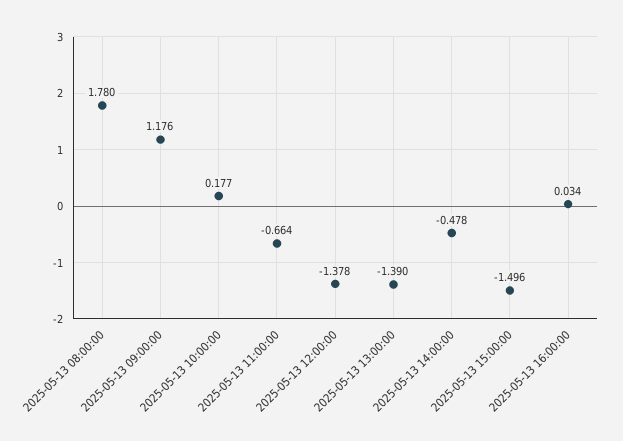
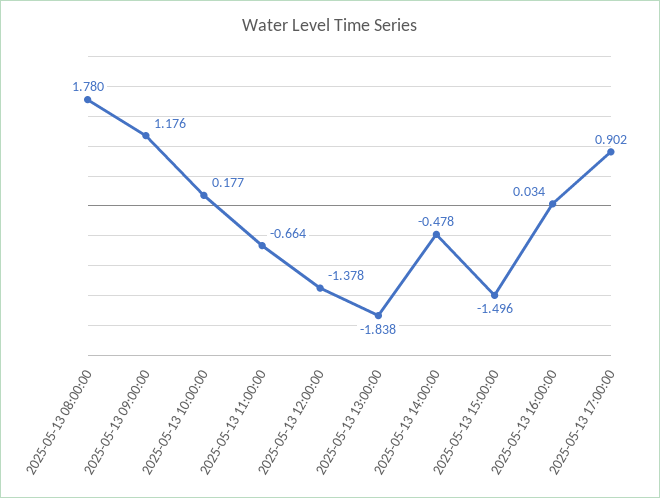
2025-05-13 13:00:00: -1.39 -> -1.838
2025-05-13 17:00:00: none -> 0.902

